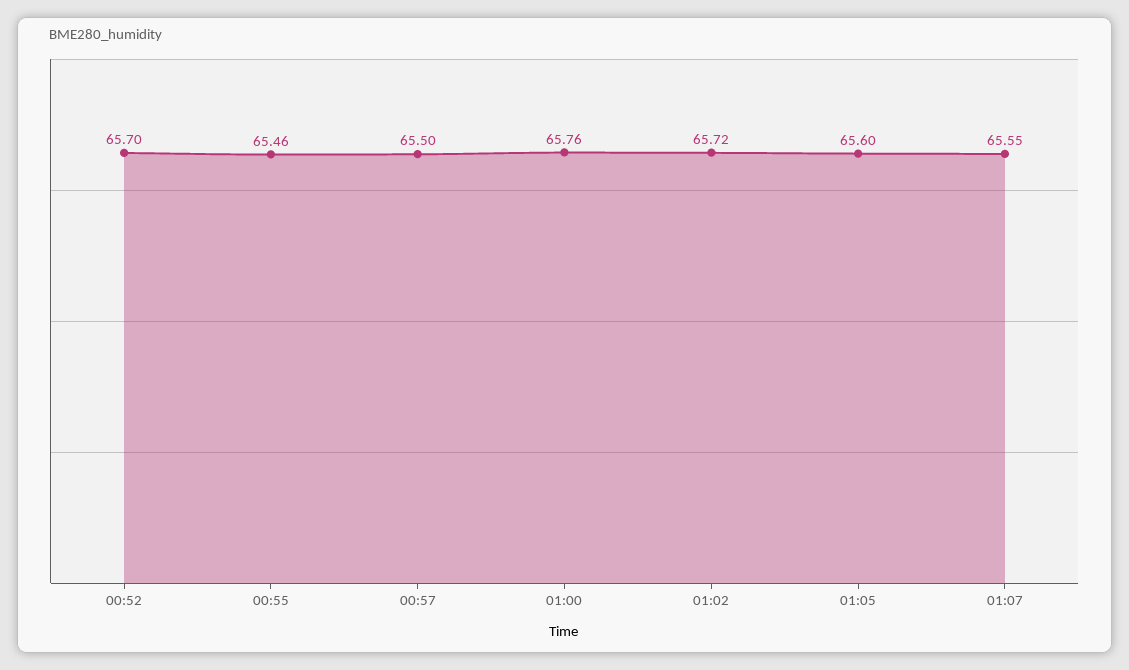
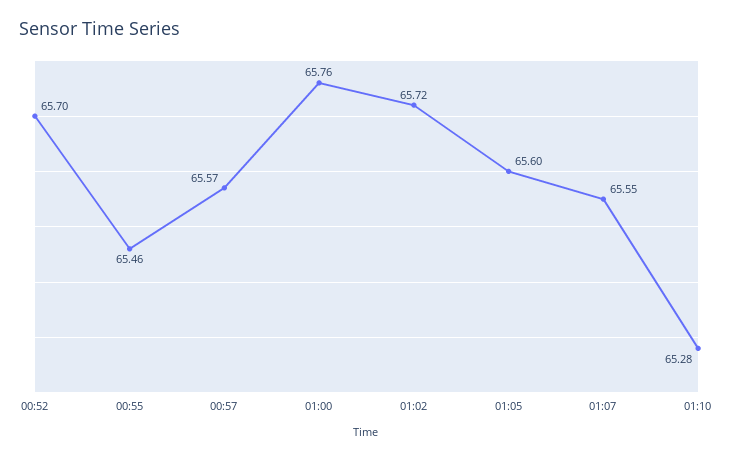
00:57: 65.5 -> 65.57
01:10: none -> 65.28

